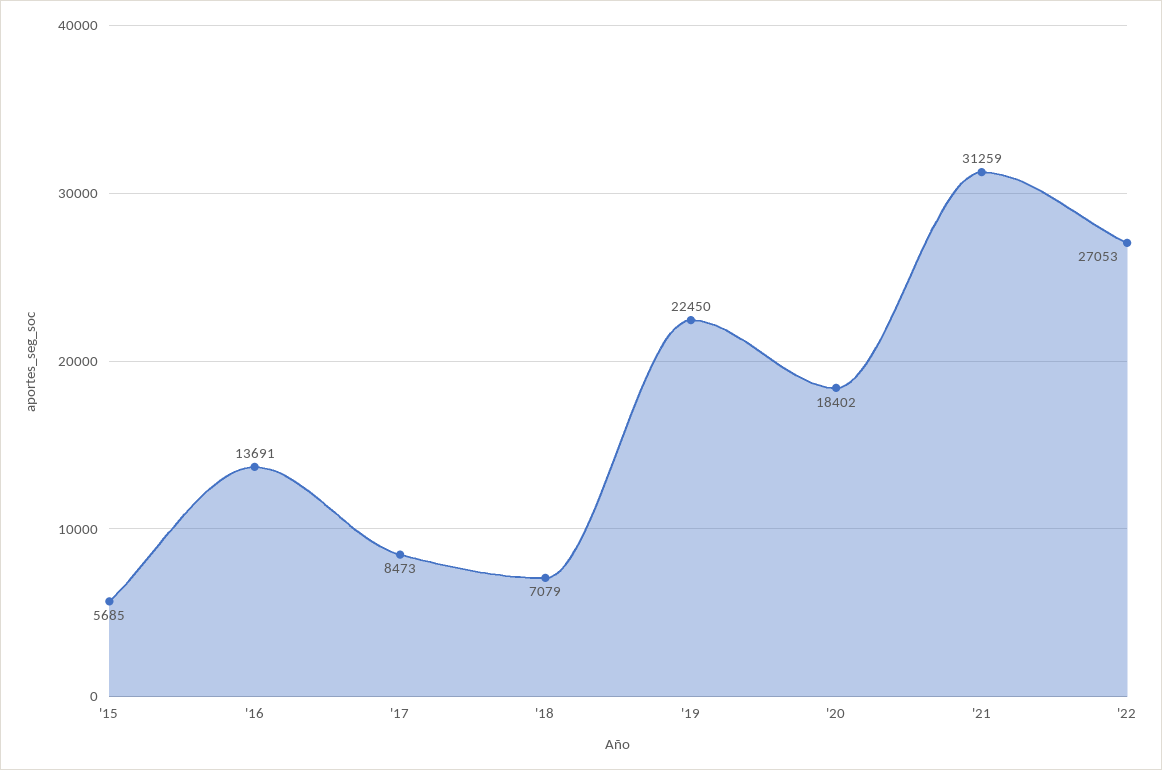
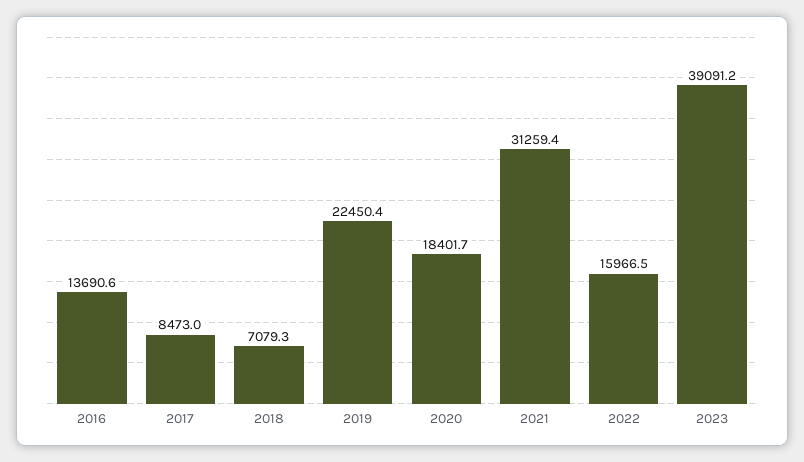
'15: 5685 -> none
'22: 27053 -> 15966.5
2023: none -> 39091.2

